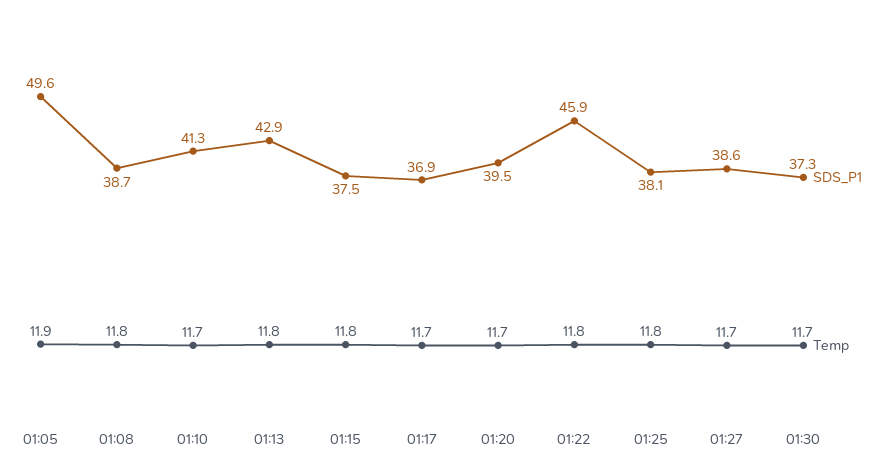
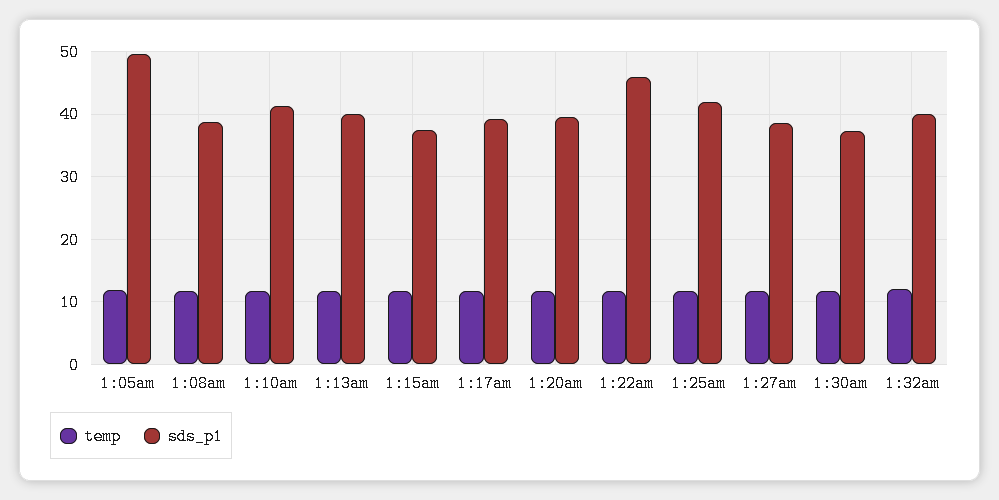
SDS_P1, 01:13: 42.9 -> 40
SDS_P1, 01:17: 36.9 -> 39
SDS_P1, 01:25: 38.1 -> 42
Temp, 1:32am: none -> 12
SDS_P1, 1:32am: none -> 40

